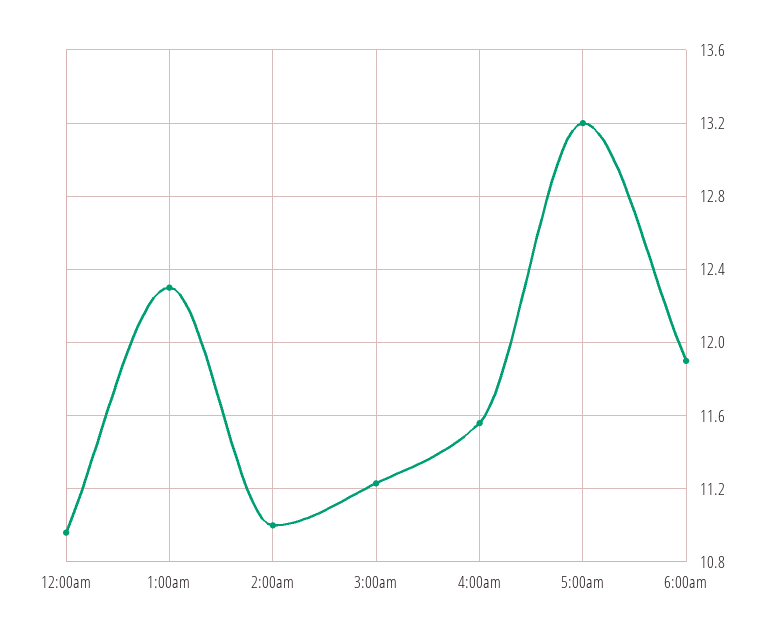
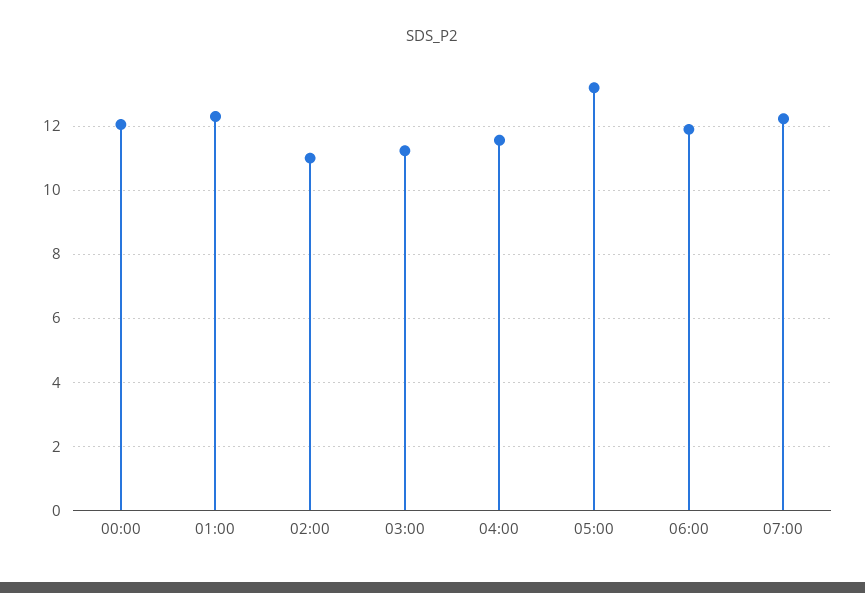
12:00am: 10.95 -> 12
07:00: none -> 12.2

